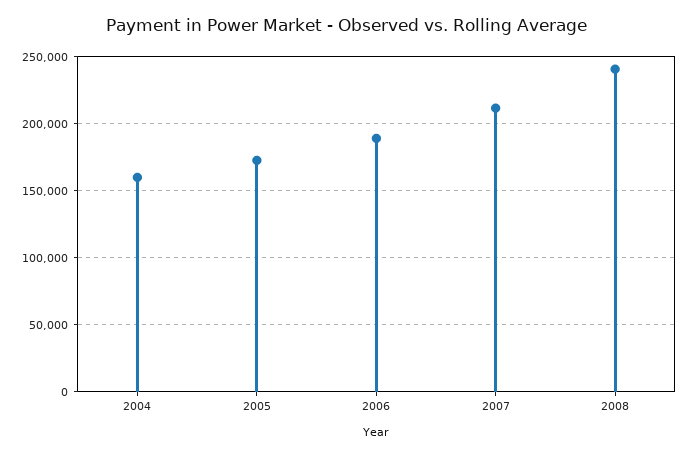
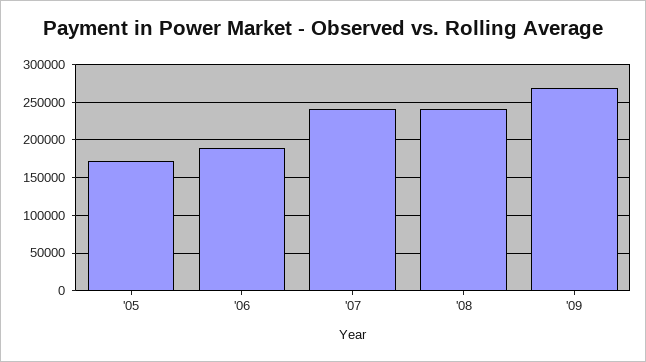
2004: 160000 -> none
2007: 210000 -> 240000
'09: none -> 270000

